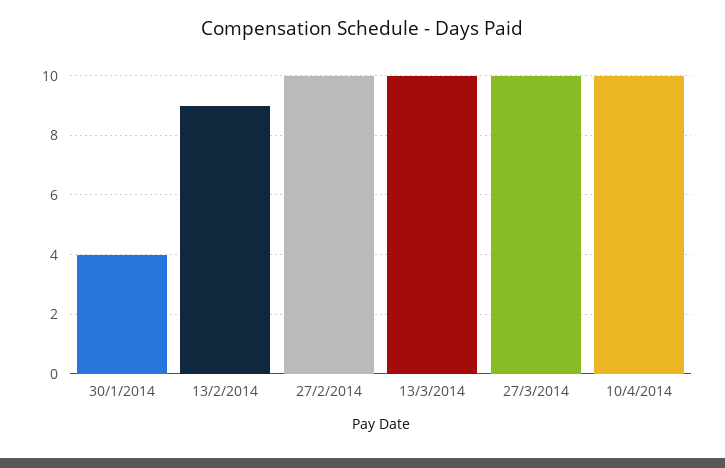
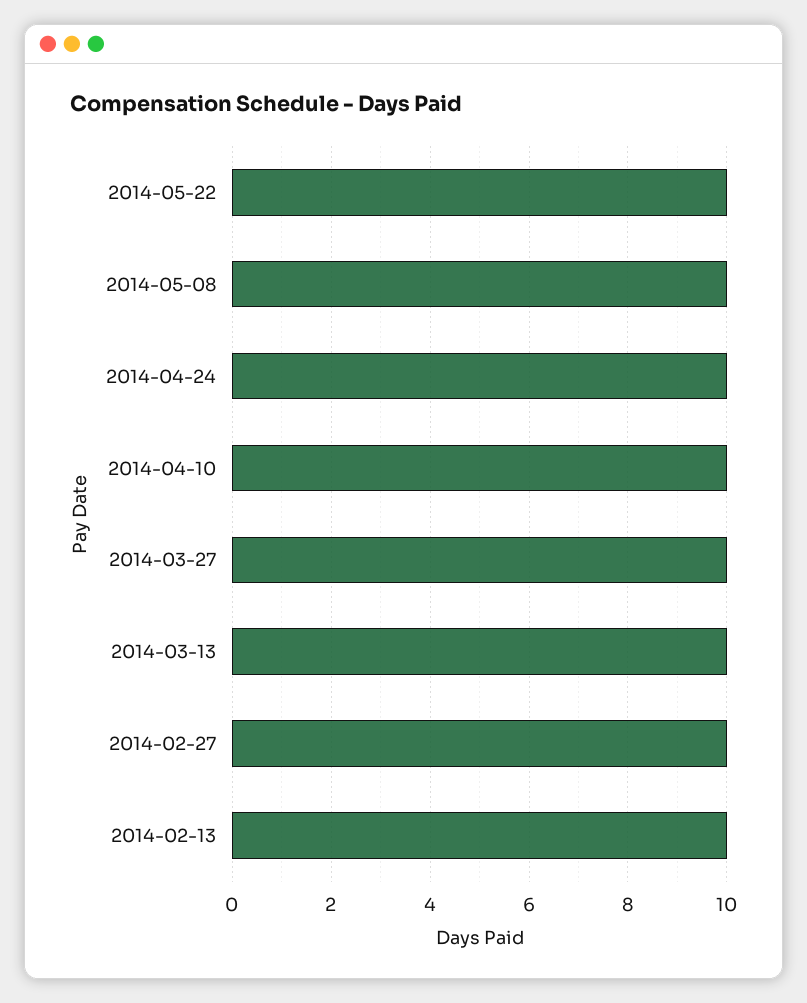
30/1/2014: 4 -> none
13/2/2014: 9 -> 10
2014-05-22: none -> 10
2014-05-08: none -> 10
2014-04-24: none -> 10

